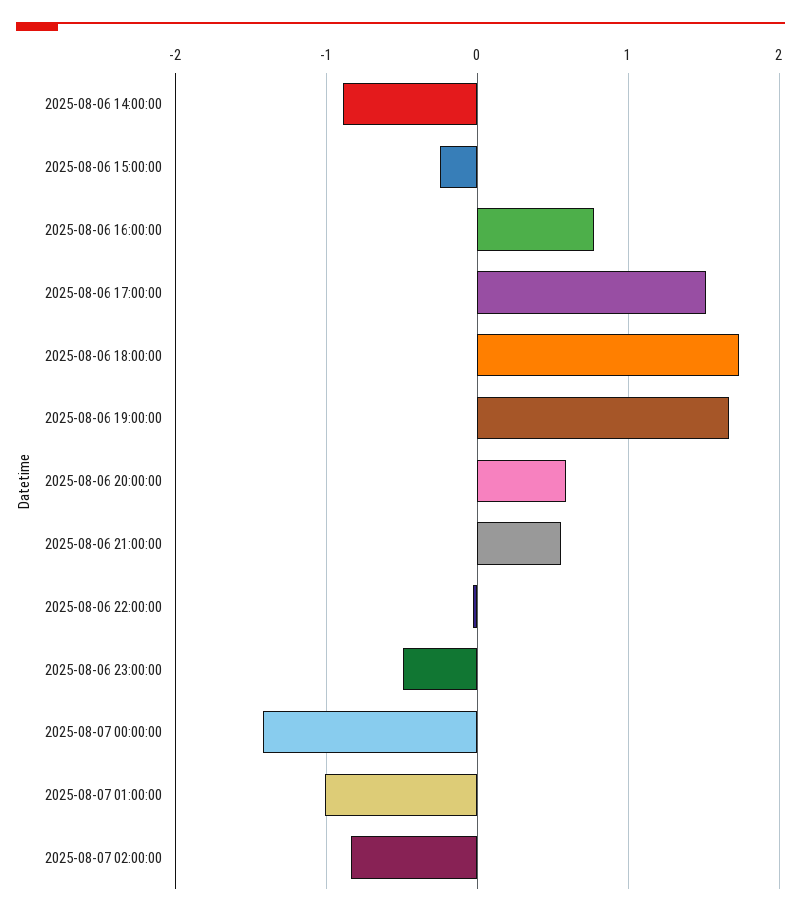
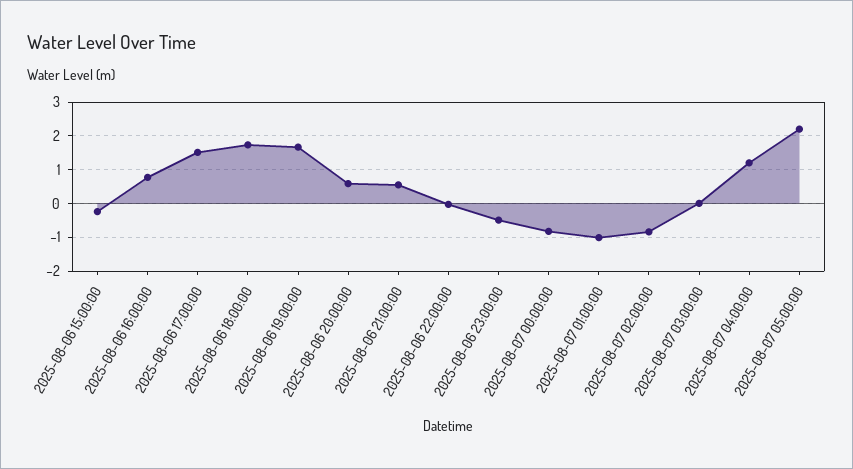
2025-08-06 14:00:00: -0.9 -> none
2025-08-07 00:00:00: -1.4 -> -0.8
2025-08-07 03:00:00: none -> 0
2025-08-07 04:00:00: none -> 1.2
2025-08-07 05:00:00: none -> 2.2

